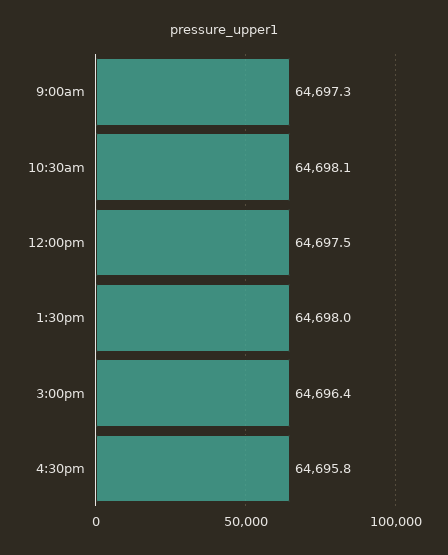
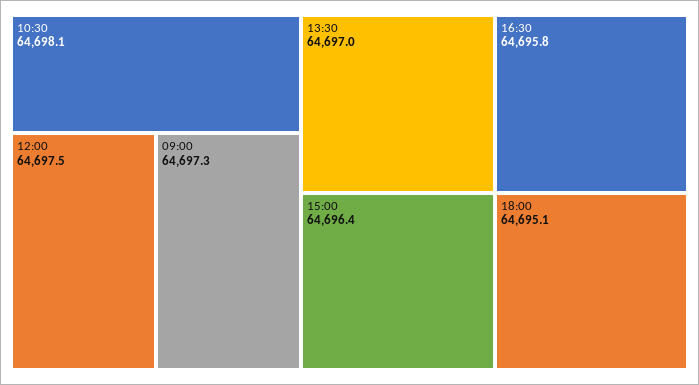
1:30pm: 64698 -> 64697
18:00: none -> 64695.1

